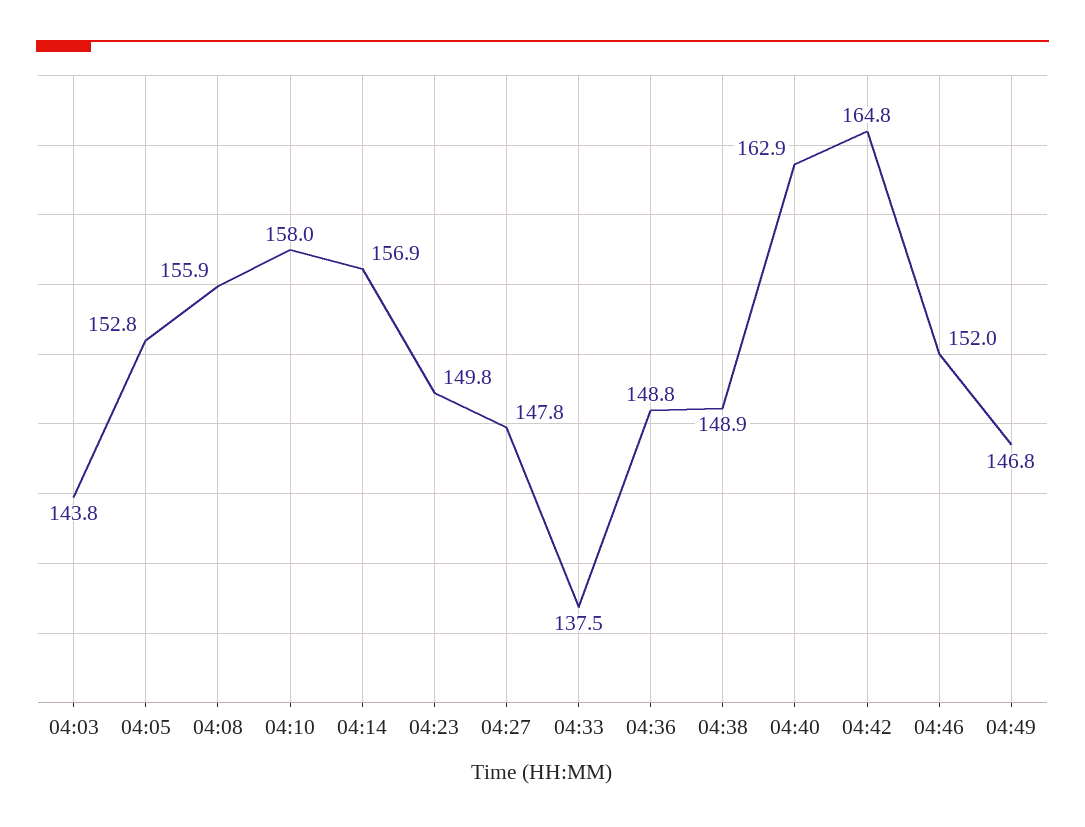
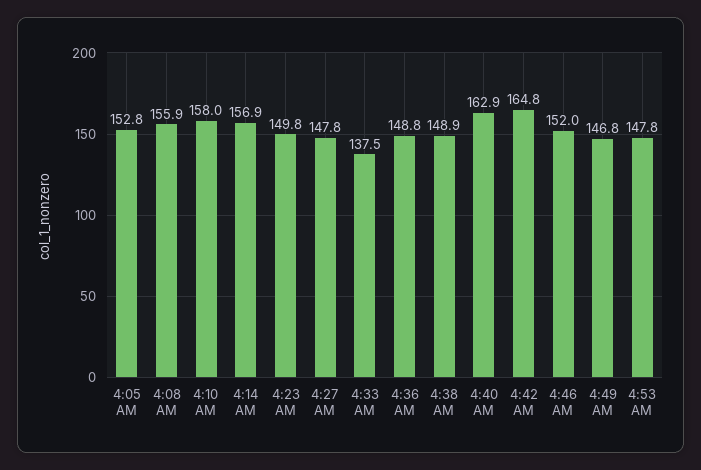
04:03: 143.8 -> none
4:53 AM: none -> 147.8

